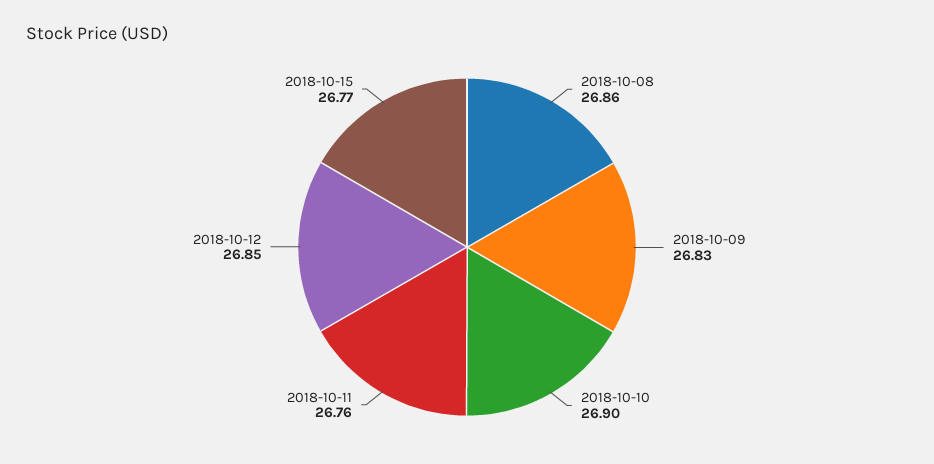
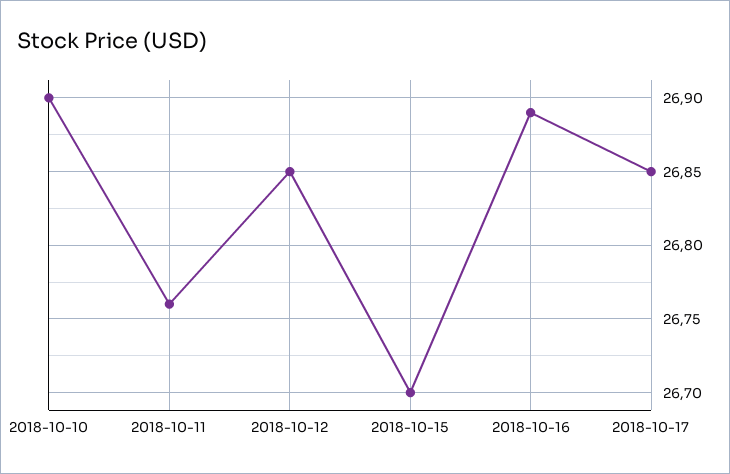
2018-10-08: 26.86 -> none
2018-10-09: 26.83 -> none
2018-10-15: 26.77 -> 26.7
2018-10-16: none -> 26.89
2018-10-17: none -> 26.85

